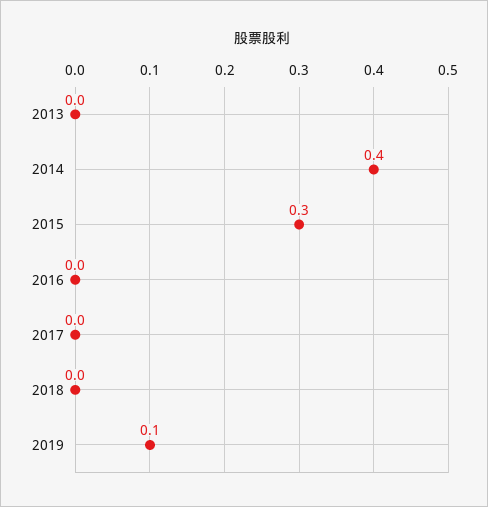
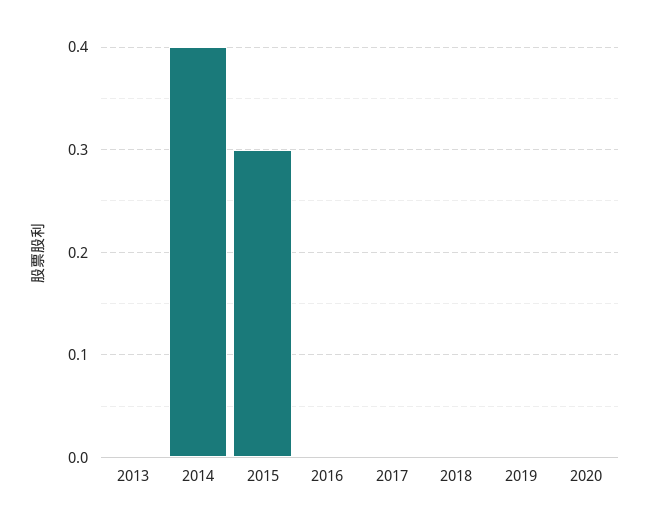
2019: 0.1 -> 0
2020: none -> 0

